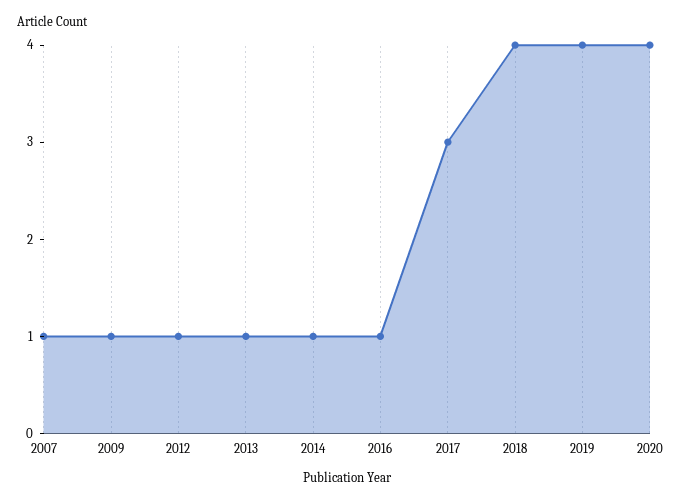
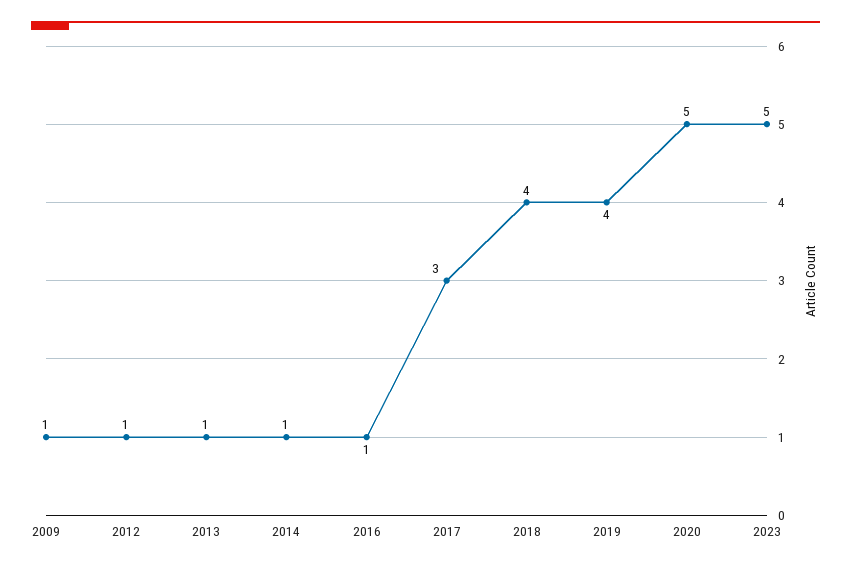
2007: 1 -> none
2020: 4 -> 5
2023: none -> 5

